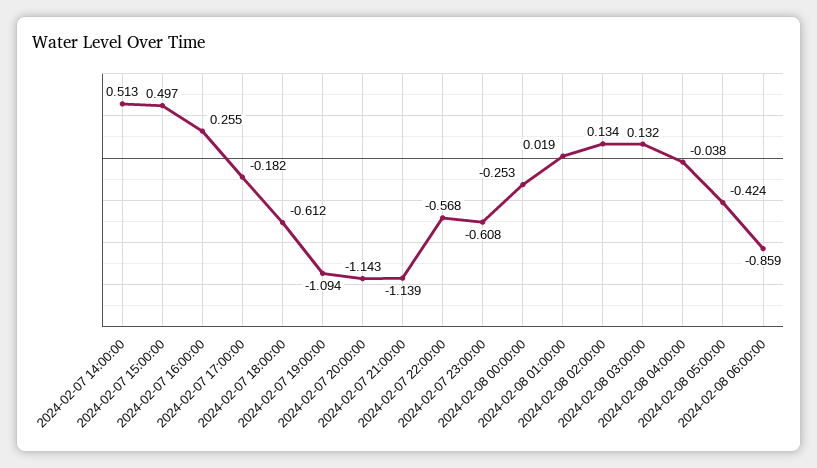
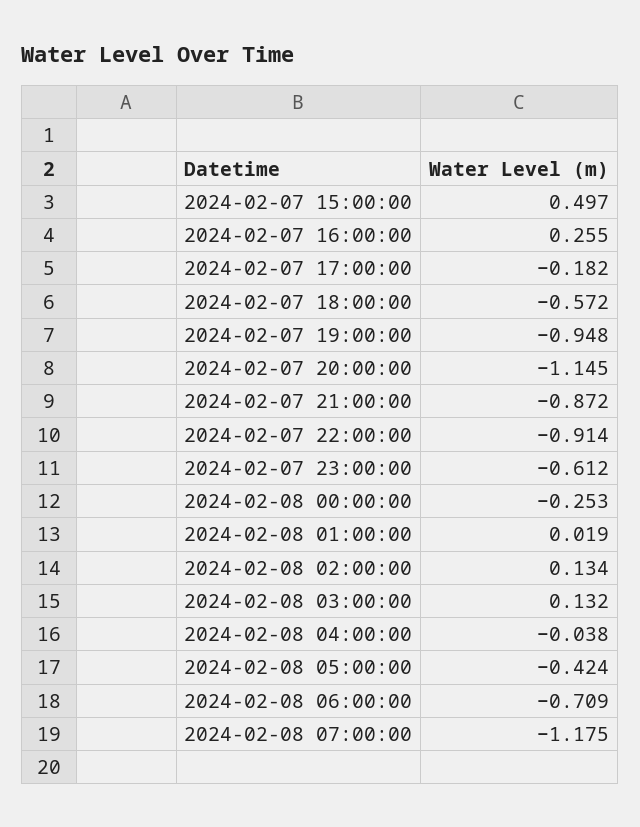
2024-02-07 14:00:00: 0.513 -> none
2024-02-07 18:00:00: -0.612 -> -0.572
2024-02-07 19:00:00: -1.094 -> -0.948
2024-02-07 20:00:00: -1.143 -> -1.145
2024-02-07 21:00:00: -1.139 -> -0.872
2024-02-07 22:00:00: -0.568 -> -0.914
2024-02-07 23:00:00: -0.608 -> -0.612
2024-02-08 06:00:00: -0.859 -> -0.709
2024-02-08 07:00:00: none -> -1.175

